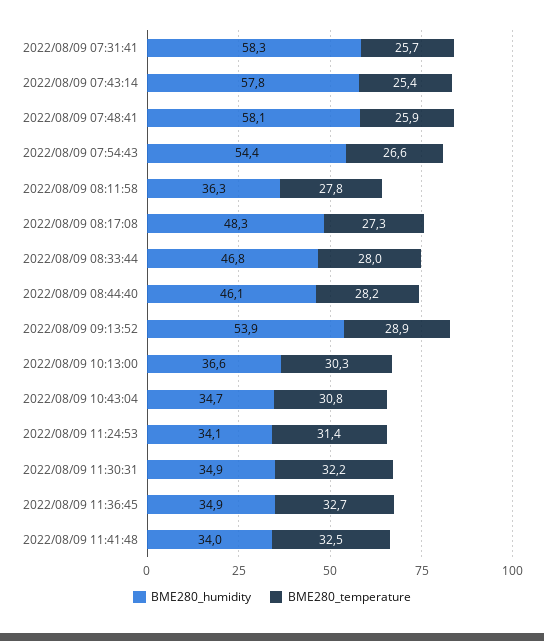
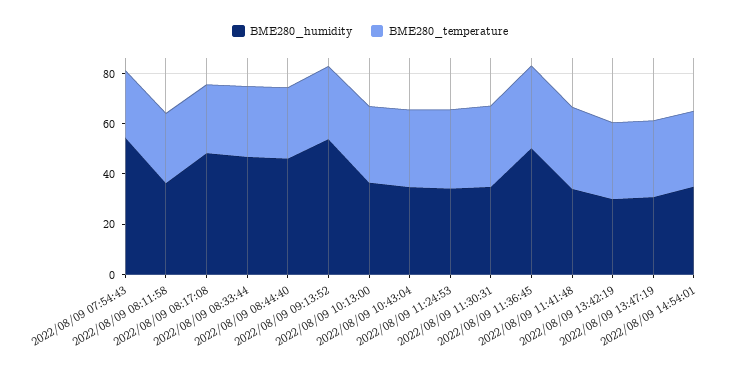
BME280_humidity, 2022/08/09 07:31:41: 58.3 -> none
BME280_temperature, 2022/08/09 07:31:41: 25.7 -> none
BME280_humidity, 2022/08/09 07:43:14: 57.8 -> none
BME280_temperature, 2022/08/09 07:43:14: 25.4 -> none
BME280_humidity, 2022/08/09 07:48:41: 58.1 -> none
BME280_temperature, 2022/08/09 07:48:41: 25.9 -> none
BME280_humidity, 2022/08/09 11:36:45: 34.9 -> 50
BME280_humidity, 2022/08/09 13:42:19: none -> 30
BME280_temperature, 2022/08/09 13:42:19: none -> 30
BME280_humidity, 2022/08/09 13:47:19: none -> 30
BME280_temperature, 2022/08/09 13:47:19: none -> 30
BME280_humidity, 2022/08/09 14:54:01: none -> 35
BME280_temperature, 2022/08/09 14:54:01: none -> 30

